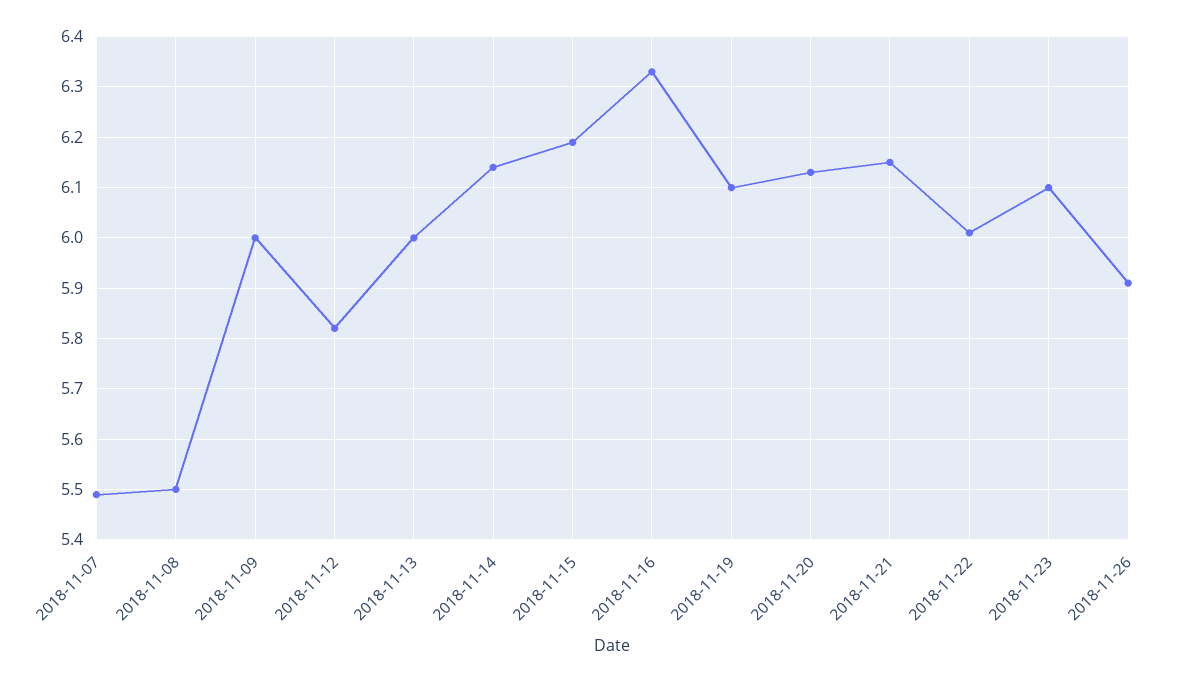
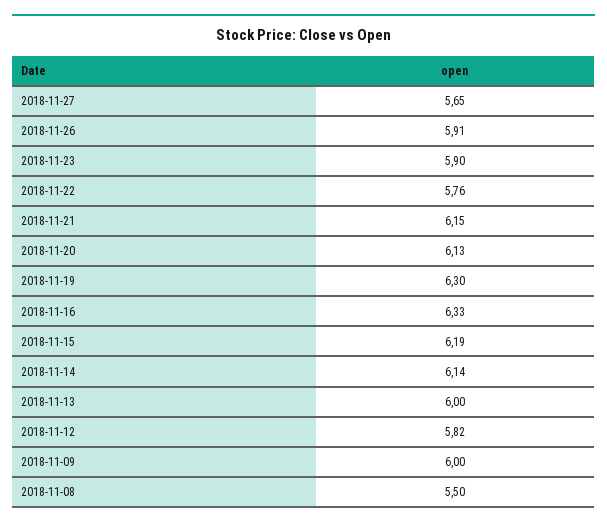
2018-11-07: 5.5 -> none
2018-11-19: 6.1 -> 6.3
2018-11-22: 6 -> 5.76
2018-11-23: 6.1 -> 5.9
2018-11-27: none -> 5.65

